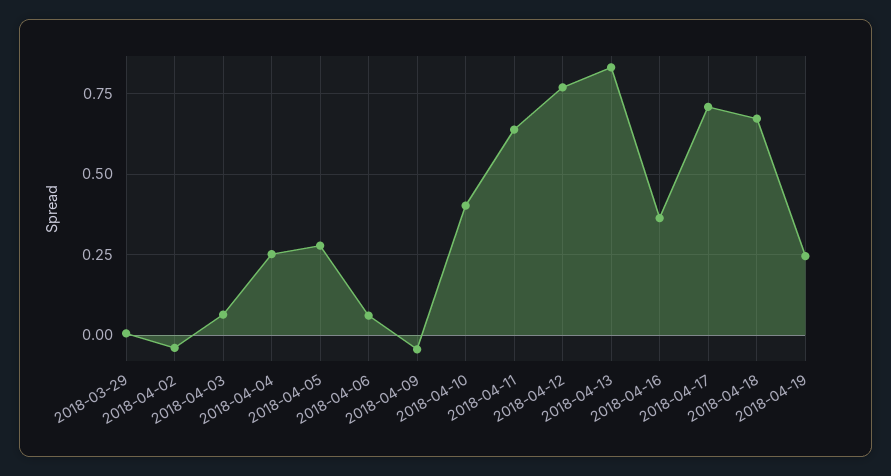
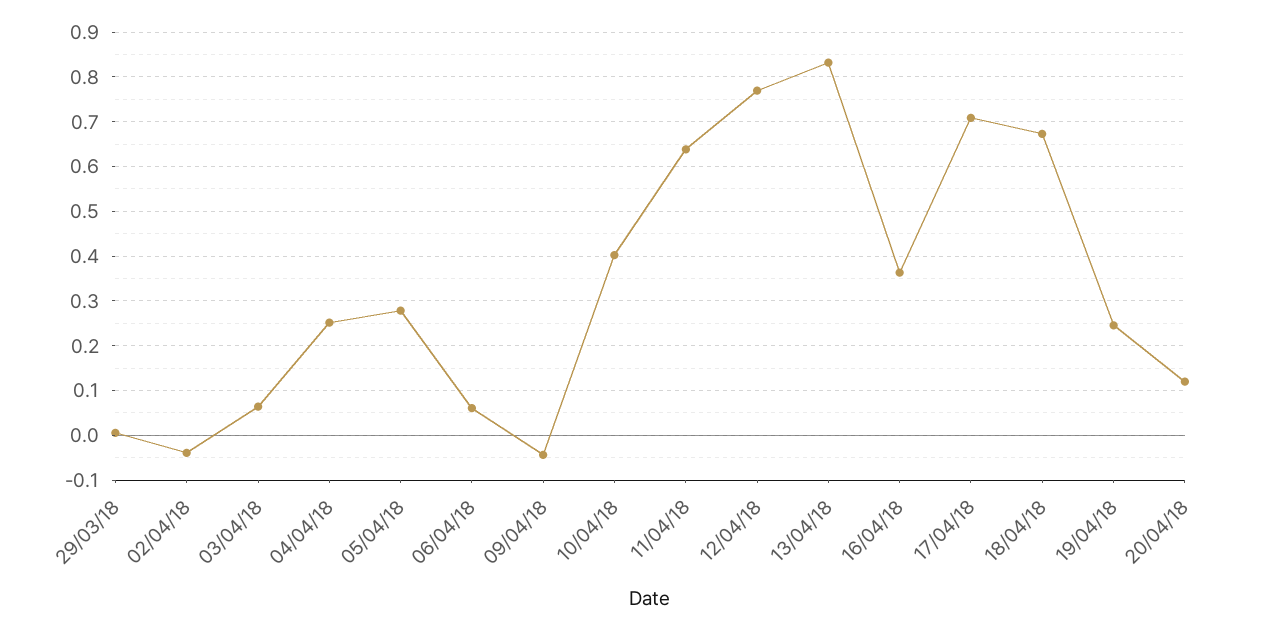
20/04/18: none -> 0.12

